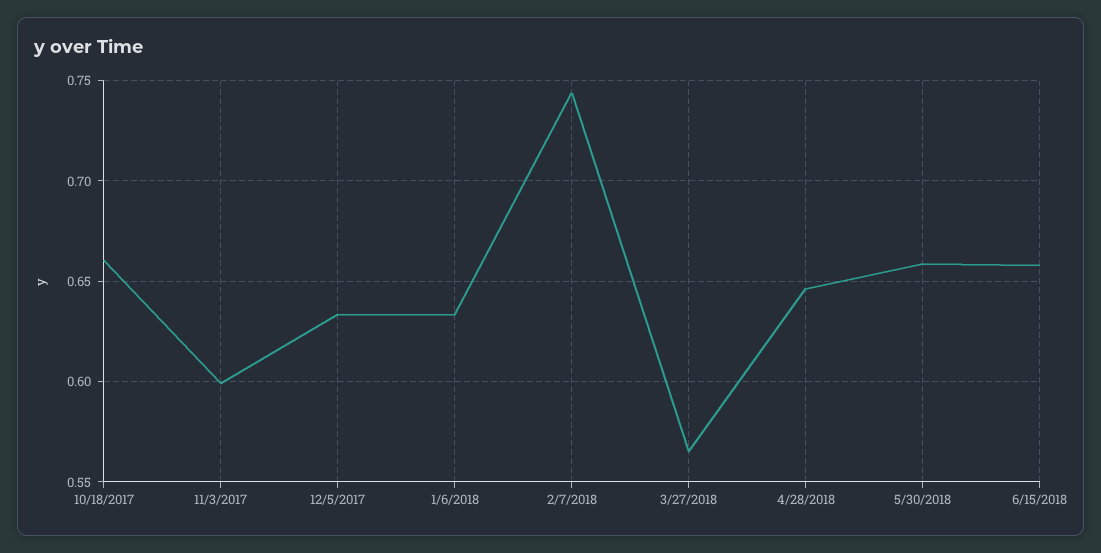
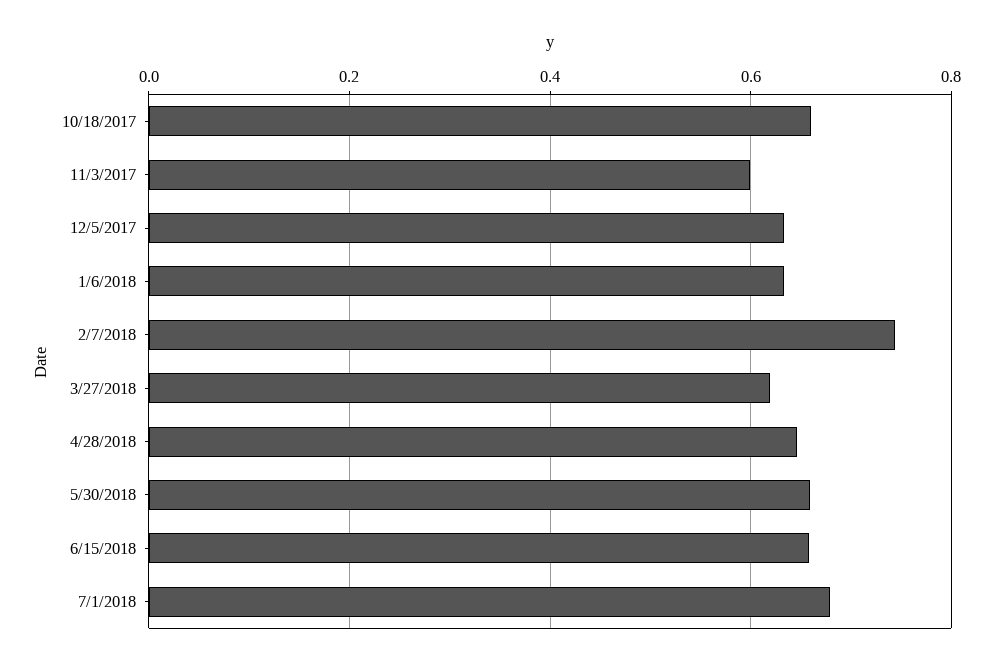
3/27/2018: 0.565 -> 0.62
7/1/2018: none -> 0.68

